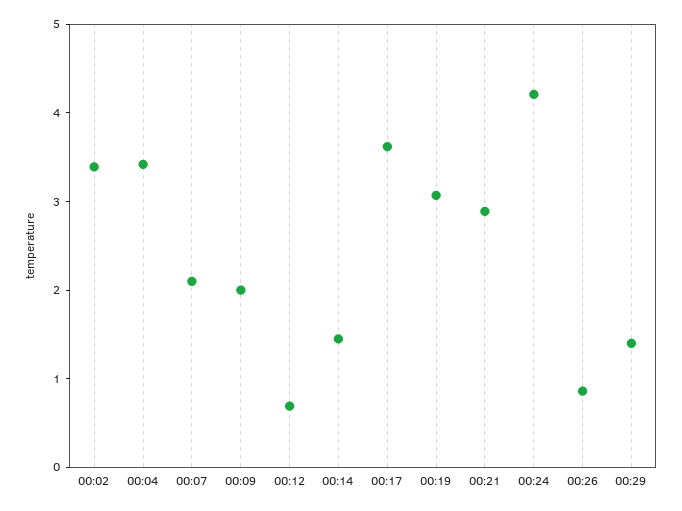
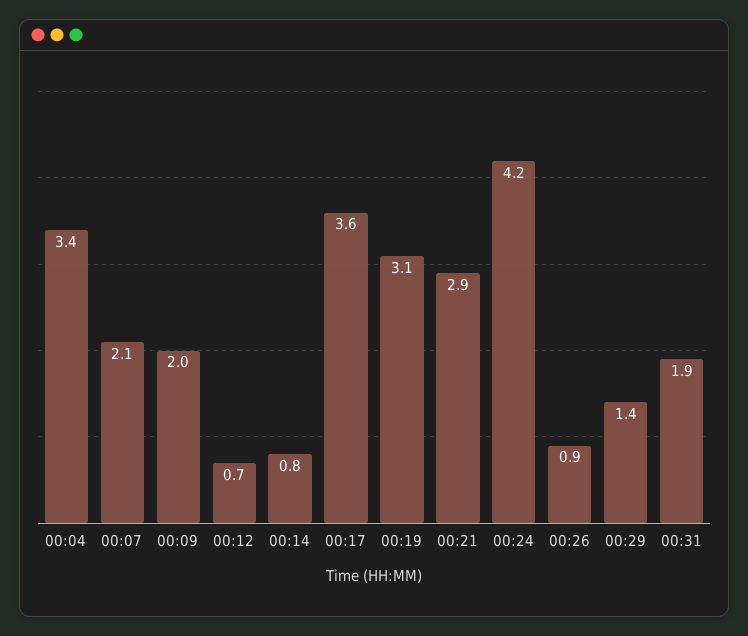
00:02: 3.4 -> none
00:14: 1.4 -> 0.8
00:31: none -> 1.9

